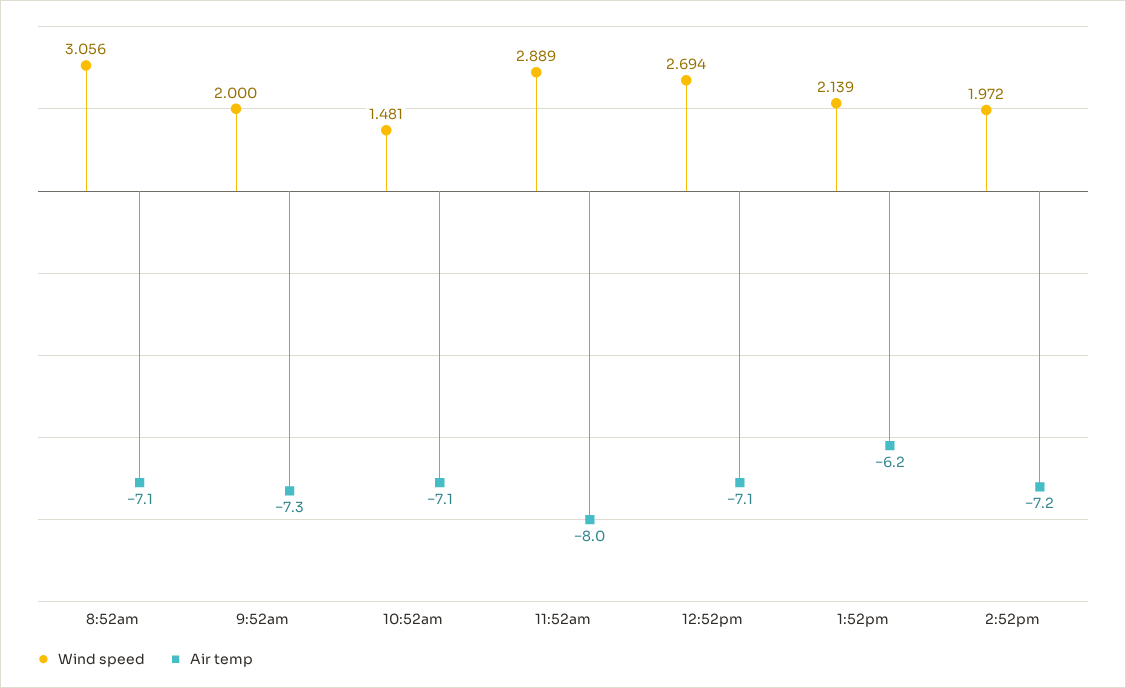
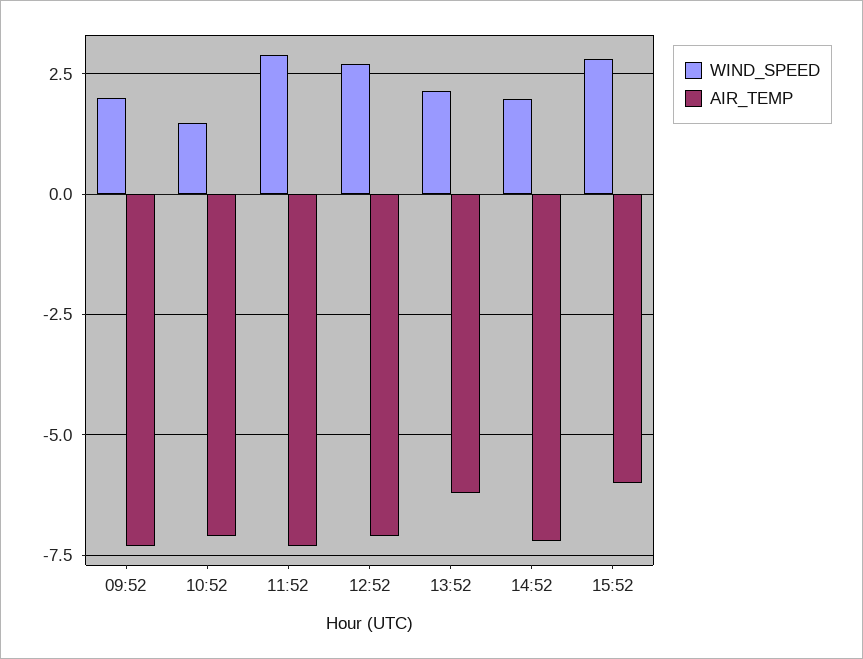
Wind speed, 8:52am: 3.056 -> none
Air temp, 8:52am: -7.1 -> none
Air temp, 11:52am: -8 -> -7.25
Wind speed, 15:52: none -> 2.75
Air temp, 15:52: none -> -6

